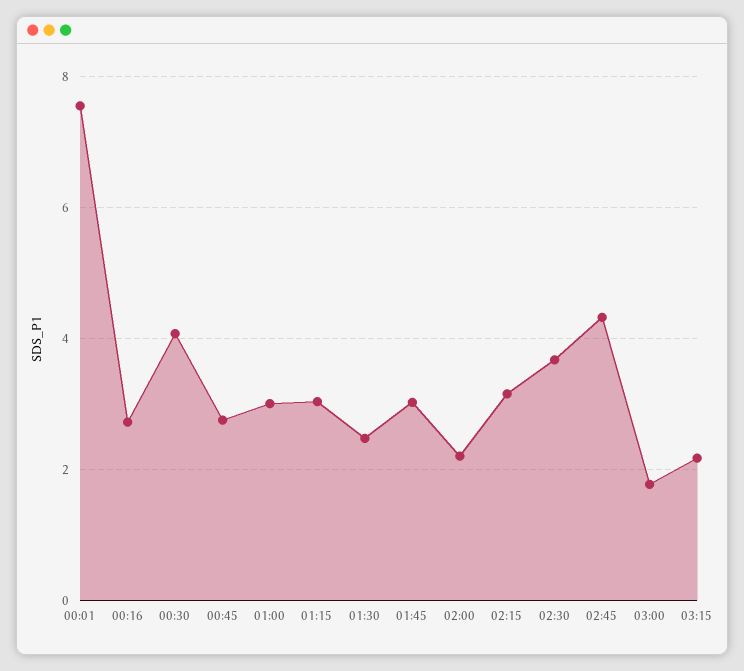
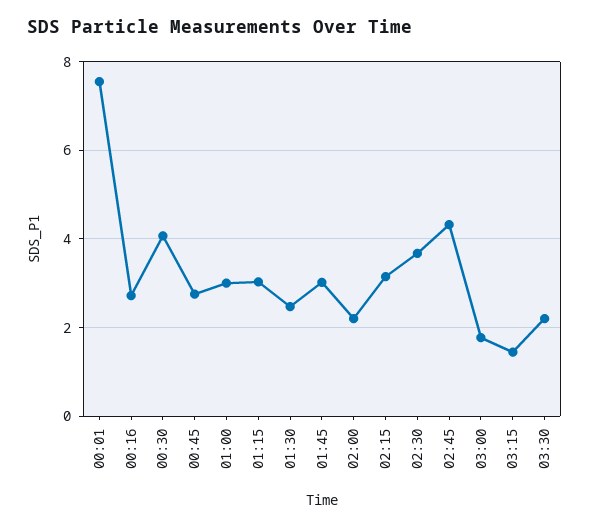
03:15: 2.2 -> 1.4
03:30: none -> 2.2

